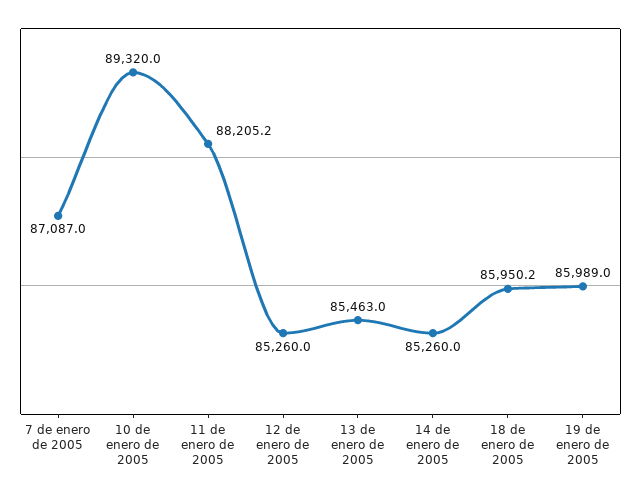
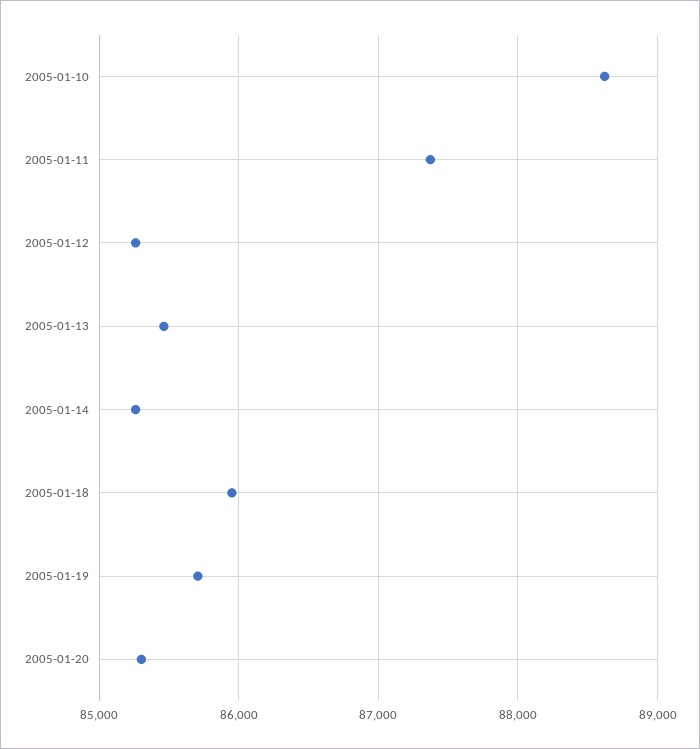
7 de enero de 2005: 87087 -> none
10 de enero de 2005: 89320 -> 88600
11 de enero de 2005: 88205.2 -> 87400
19 de enero de 2005: 85989 -> 85700
2005-01-20: none -> 85300

